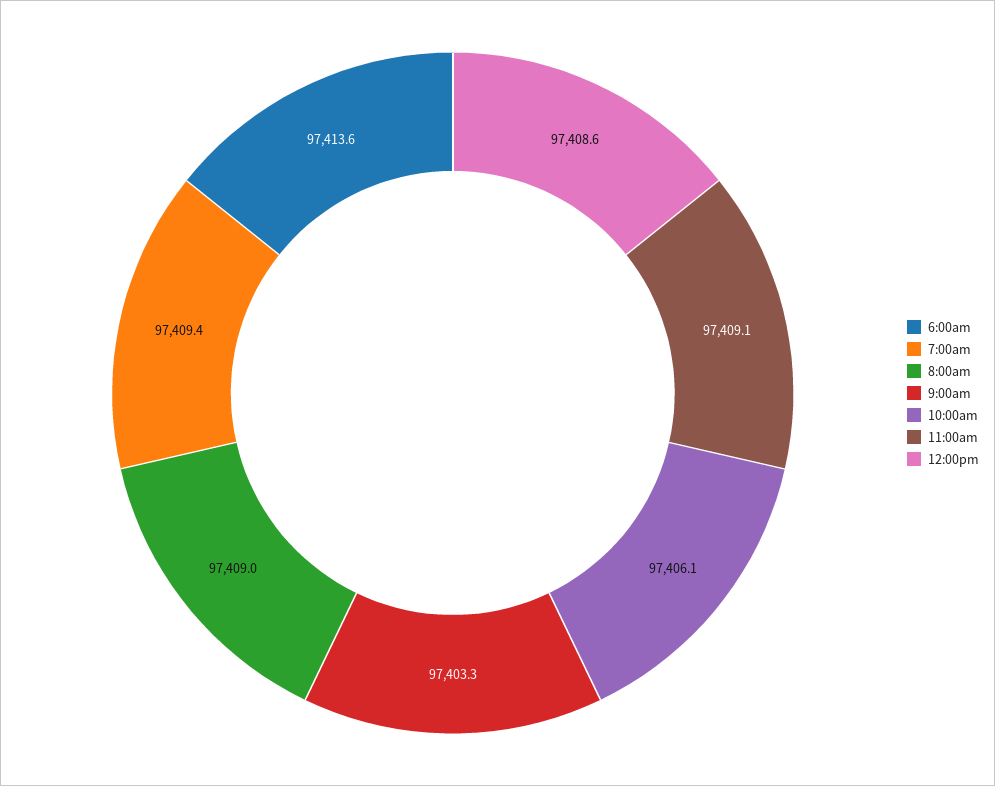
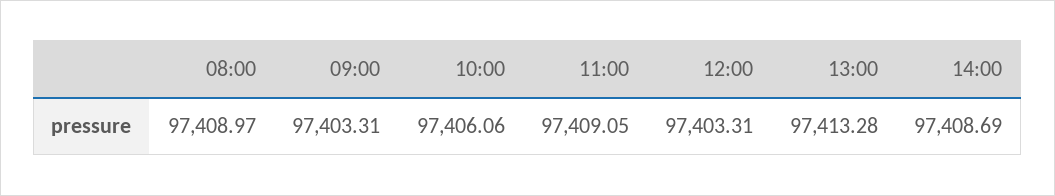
6:00am: 97413.6 -> none
7:00am: 97409.4 -> none
12:00pm: 97408.6 -> 97403.31
13:00: none -> 97413.28
14:00: none -> 97408.69

